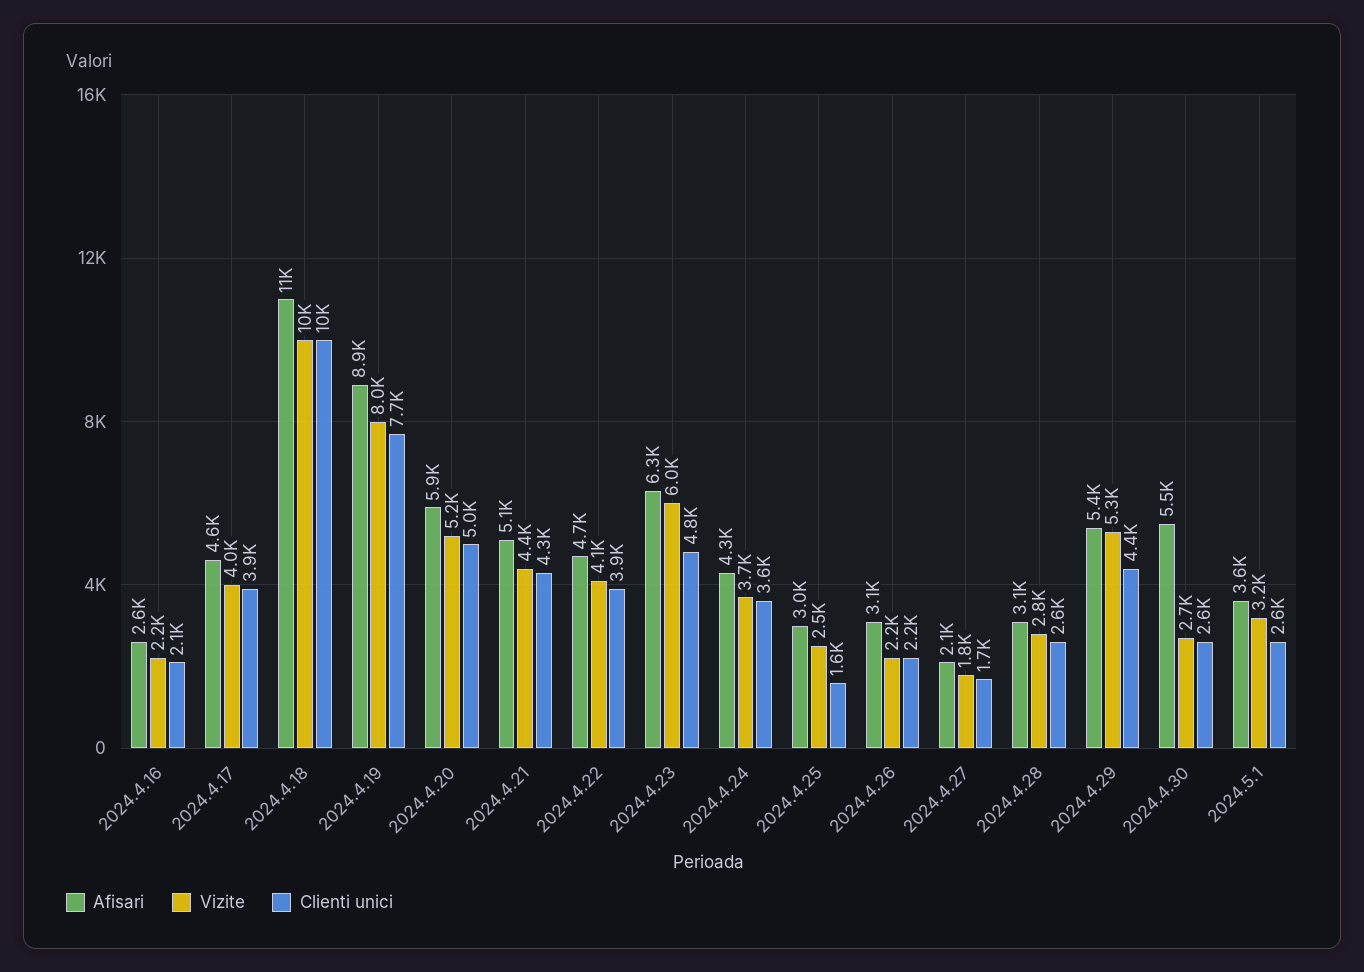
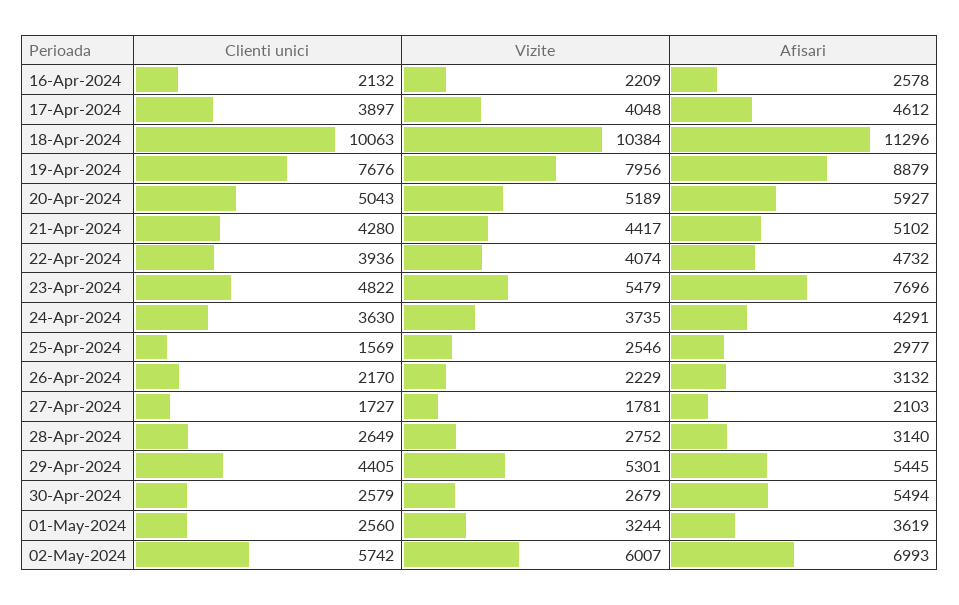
Afisari, 2024.4.23: 6300 -> 7696
Vizite, 2024.4.23: 6000 -> 5479
Clienti unici, 02-May-2024: none -> 5742
Vizite, 02-May-2024: none -> 6007
Afisari, 02-May-2024: none -> 6993

